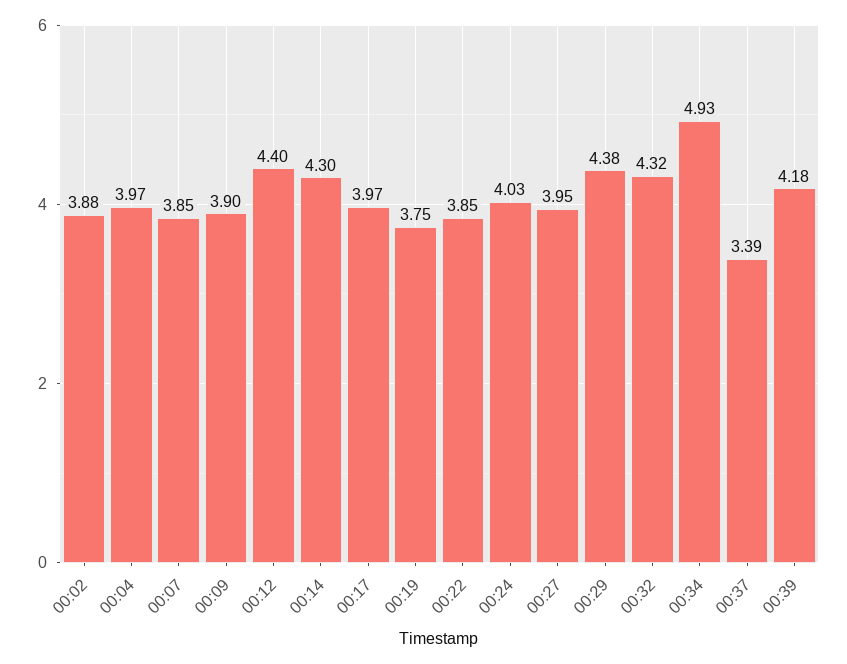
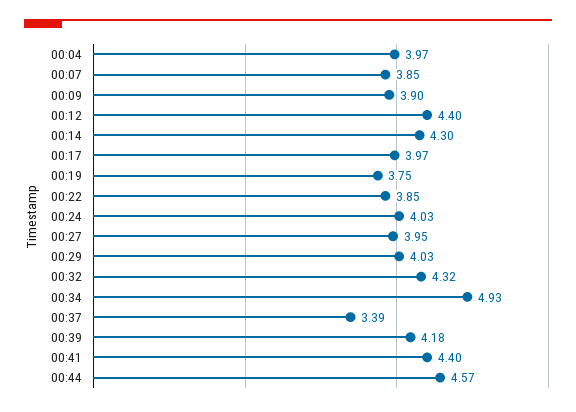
00:02: 3.88 -> none
00:29: 4.38 -> 4.03
00:41: none -> 4.4
00:44: none -> 4.57

